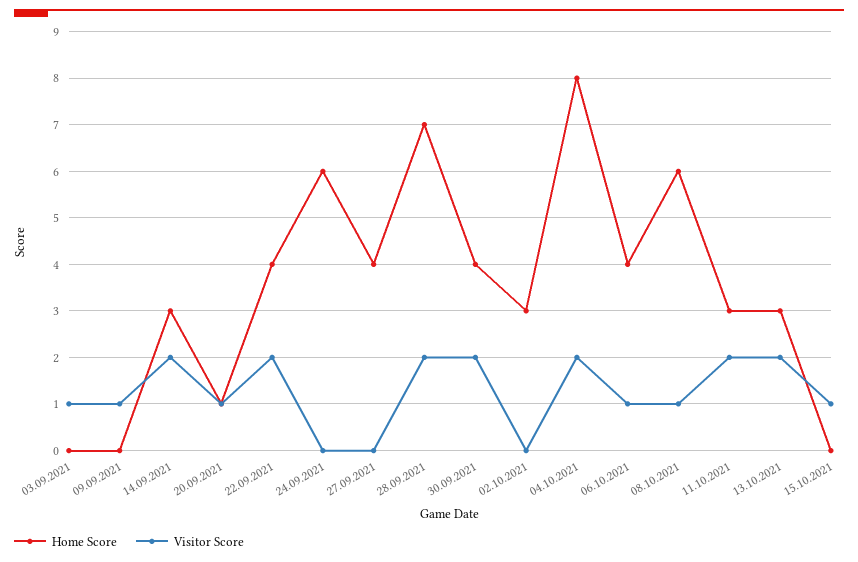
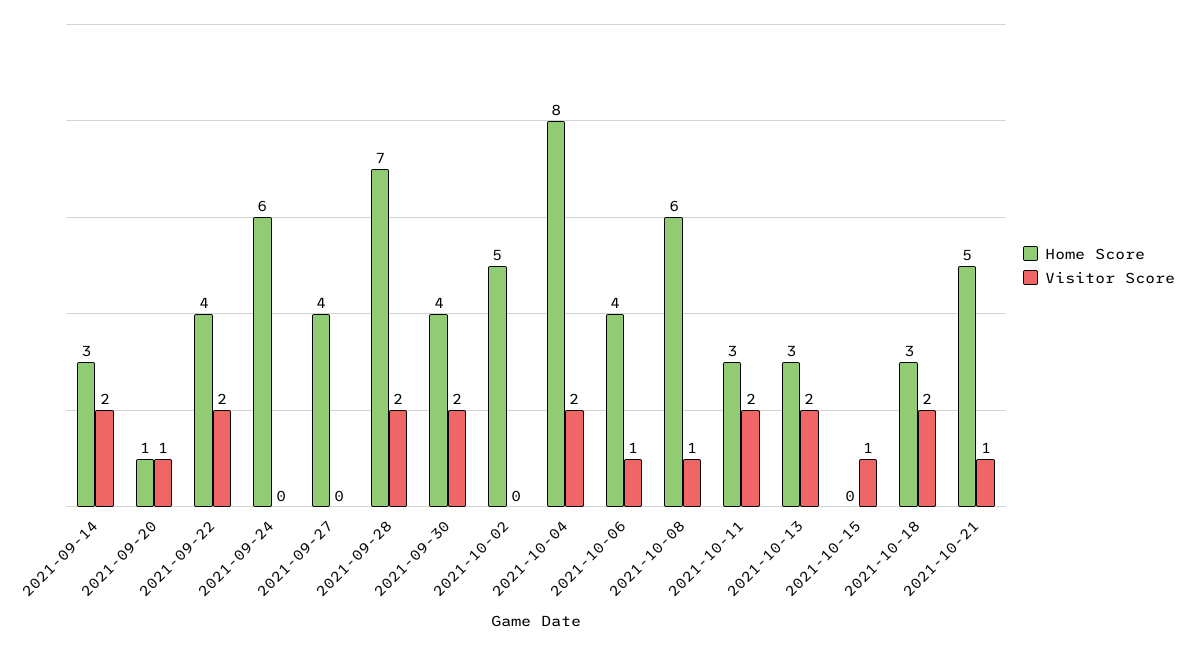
Home Score, 03.09.2021: 0 -> none
Visitor Score, 03.09.2021: 1 -> none
Home Score, 09.09.2021: 0 -> none
Visitor Score, 09.09.2021: 1 -> none
Home Score, 02.10.2021: 3 -> 5
Home Score, 2021-10-18: none -> 3
Visitor Score, 2021-10-18: none -> 2
Home Score, 2021-10-21: none -> 5
Visitor Score, 2021-10-21: none -> 1

